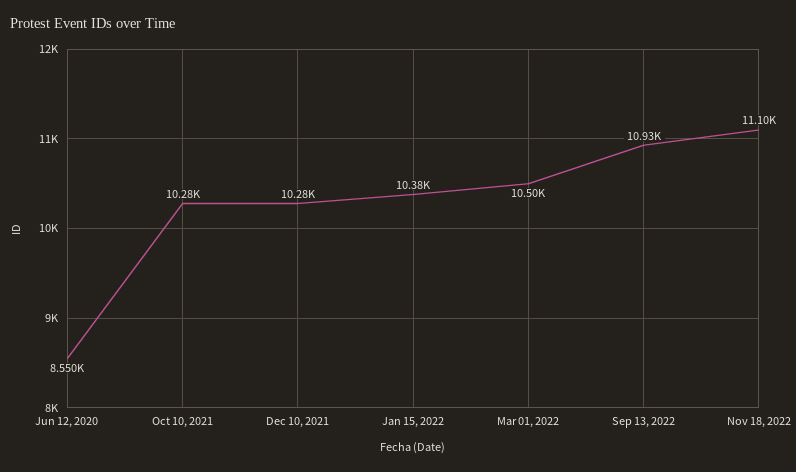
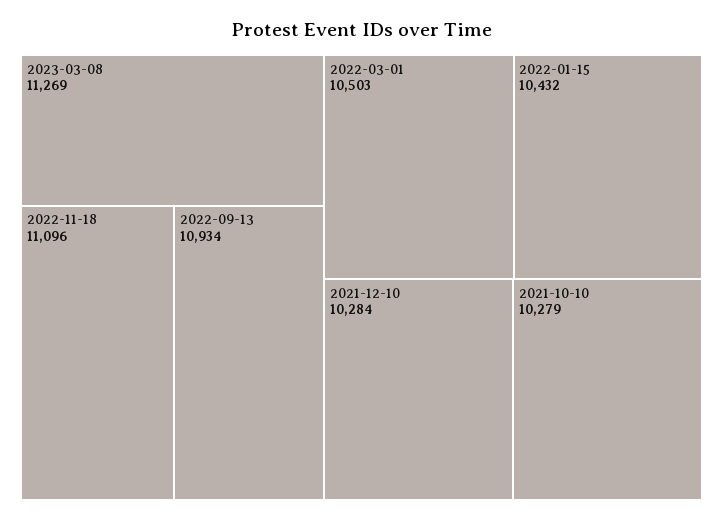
Jun 12, 2020: 8550 -> none
Jan 15, 2022: 10380 -> 10432
2023-03-08: none -> 11269

